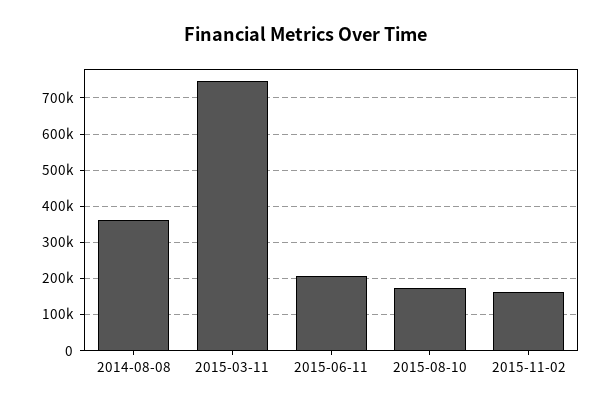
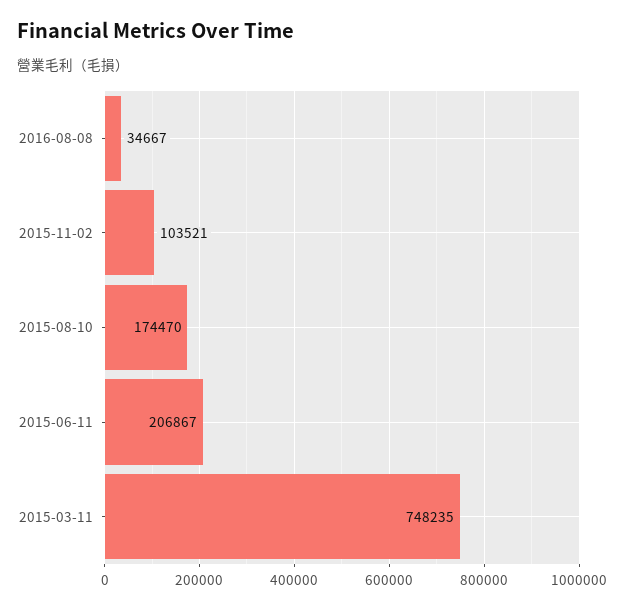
2014-08-08: 360000 -> none
2015-11-02: 160000 -> 103521
2016-08-08: none -> 34667

